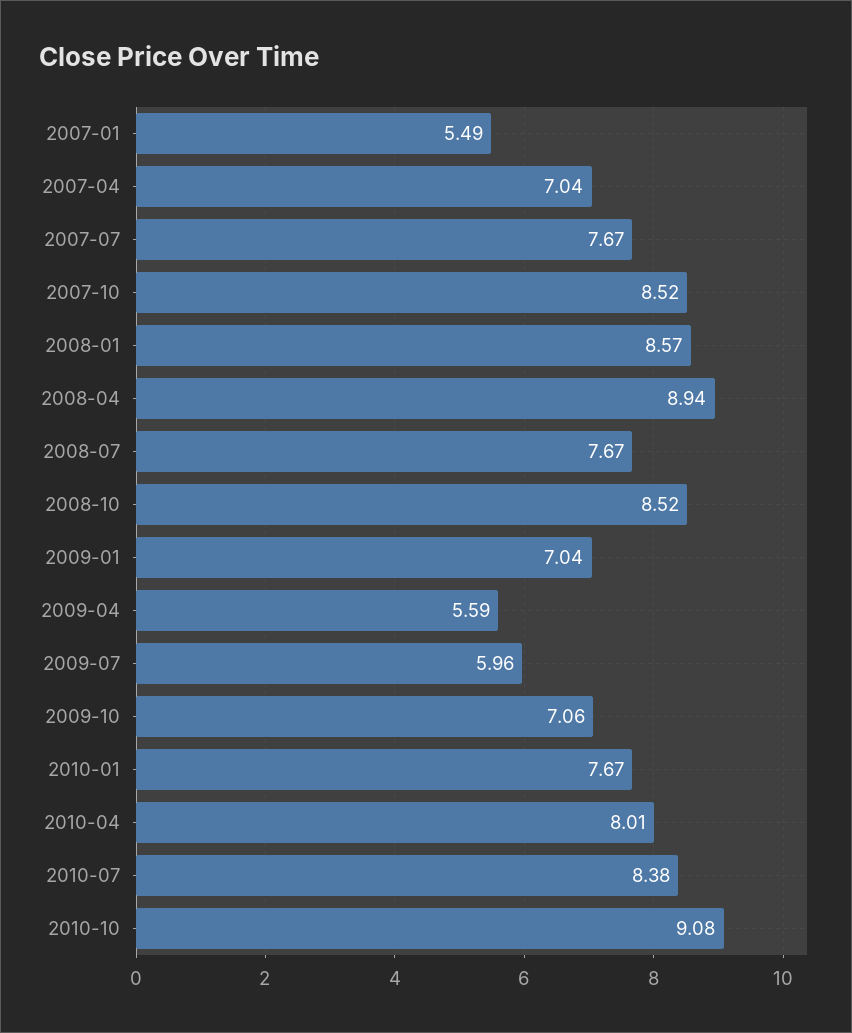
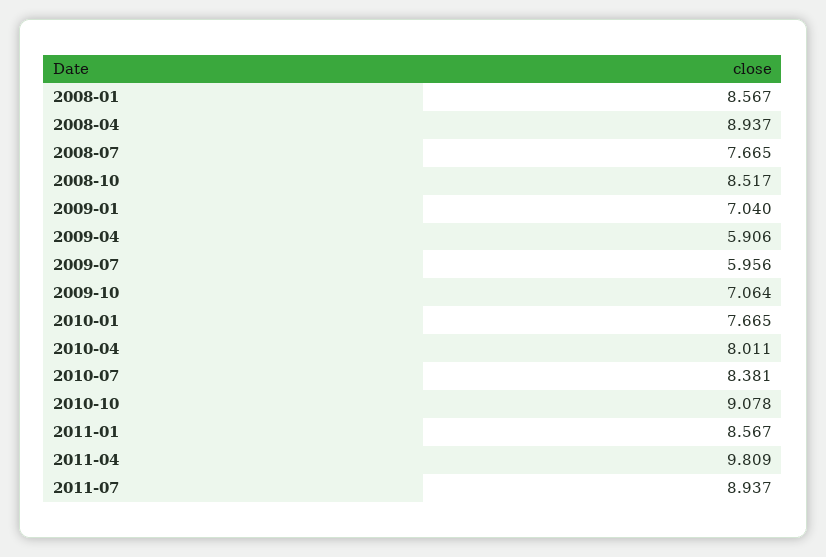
2007-01: 5.49 -> none
2007-04: 7.04 -> none
2007-07: 7.67 -> none
2007-10: 8.52 -> none
2009-04: 5.59 -> 5.906
2011-01: none -> 8.567
2011-04: none -> 9.809
2011-07: none -> 8.937

